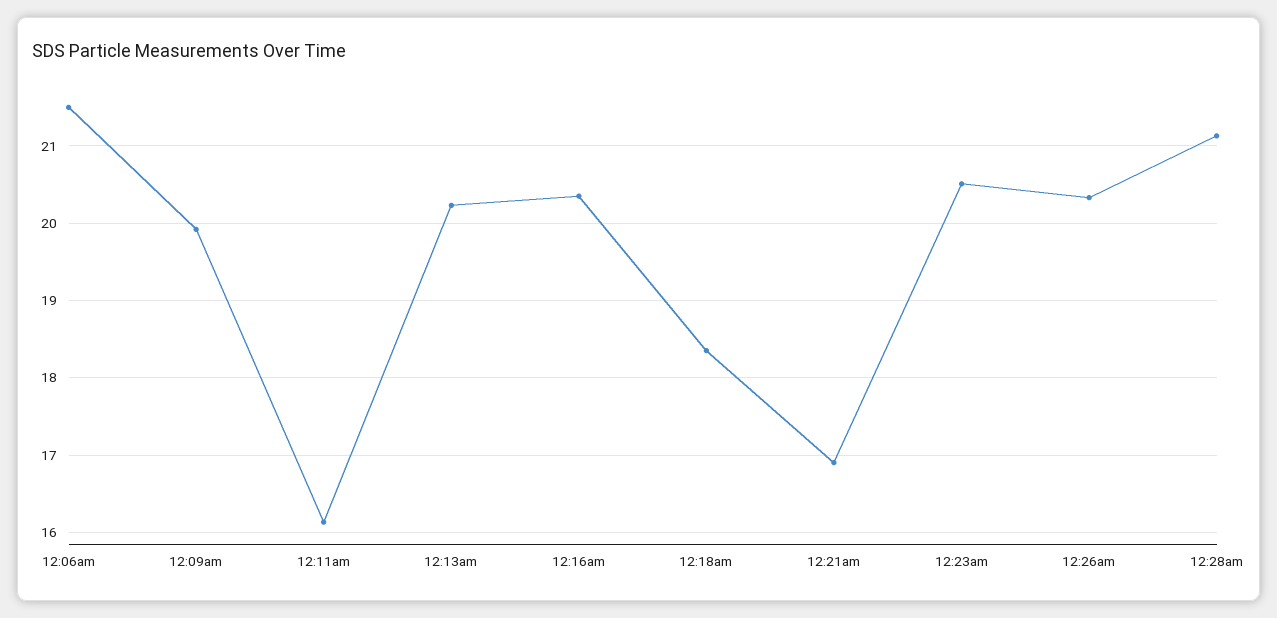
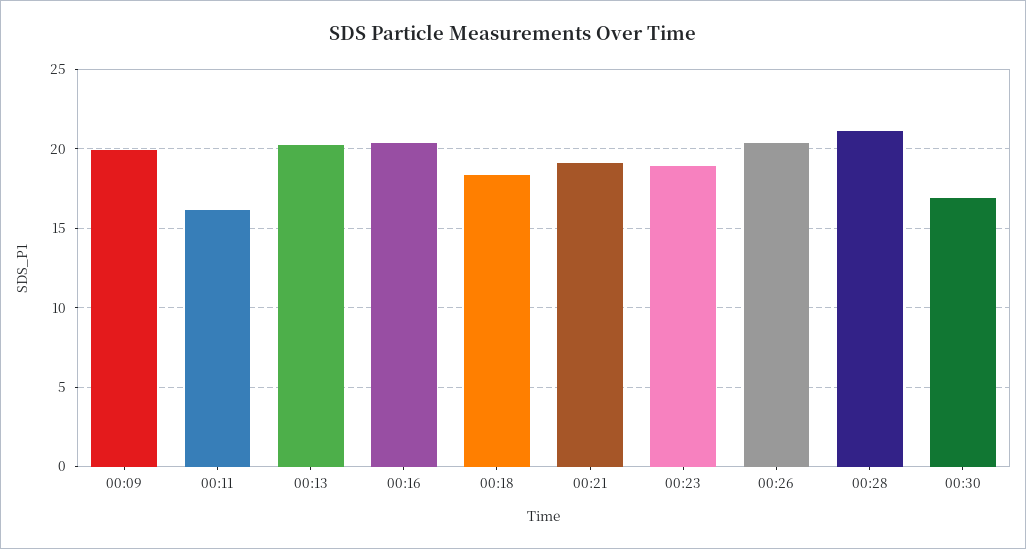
12:06am: 21.5 -> none
12:21am: 16.9 -> 19
12:23am: 20.5 -> 19
00:30: none -> 17

